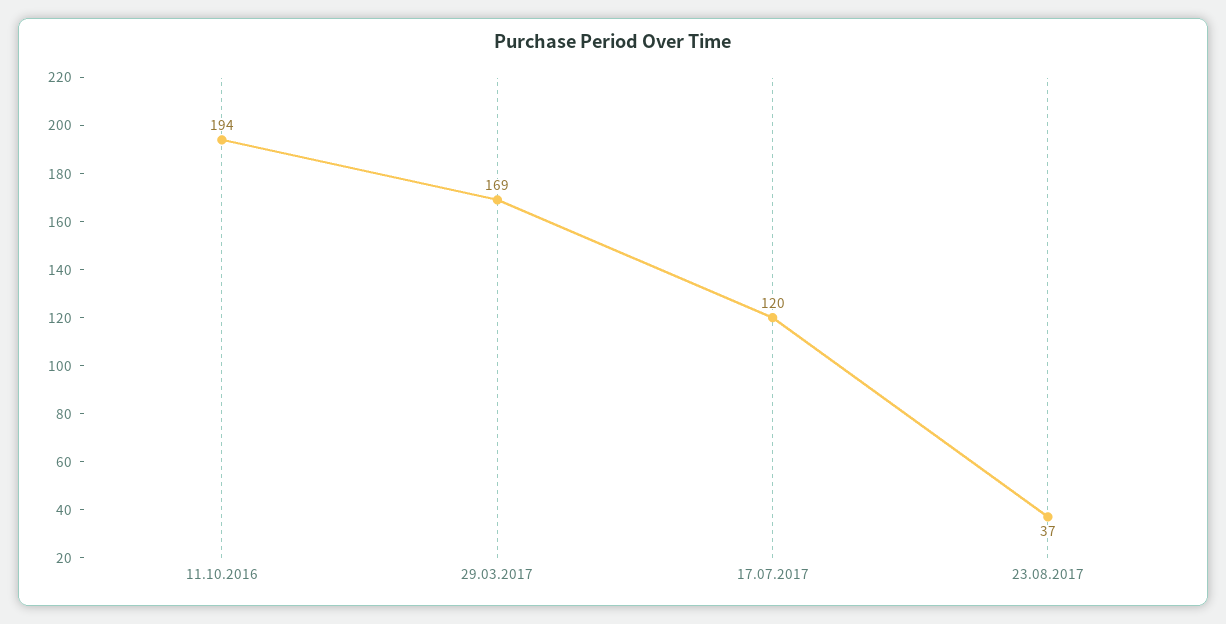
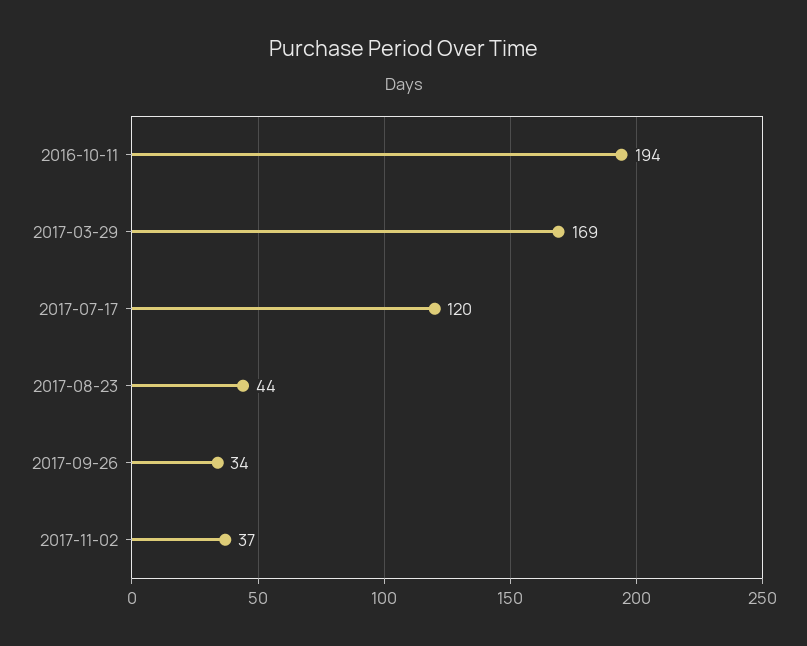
23.08.2017: 37 -> 44
2017-09-26: none -> 34
2017-11-02: none -> 37

